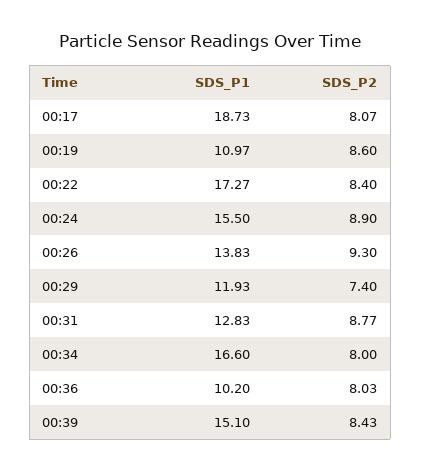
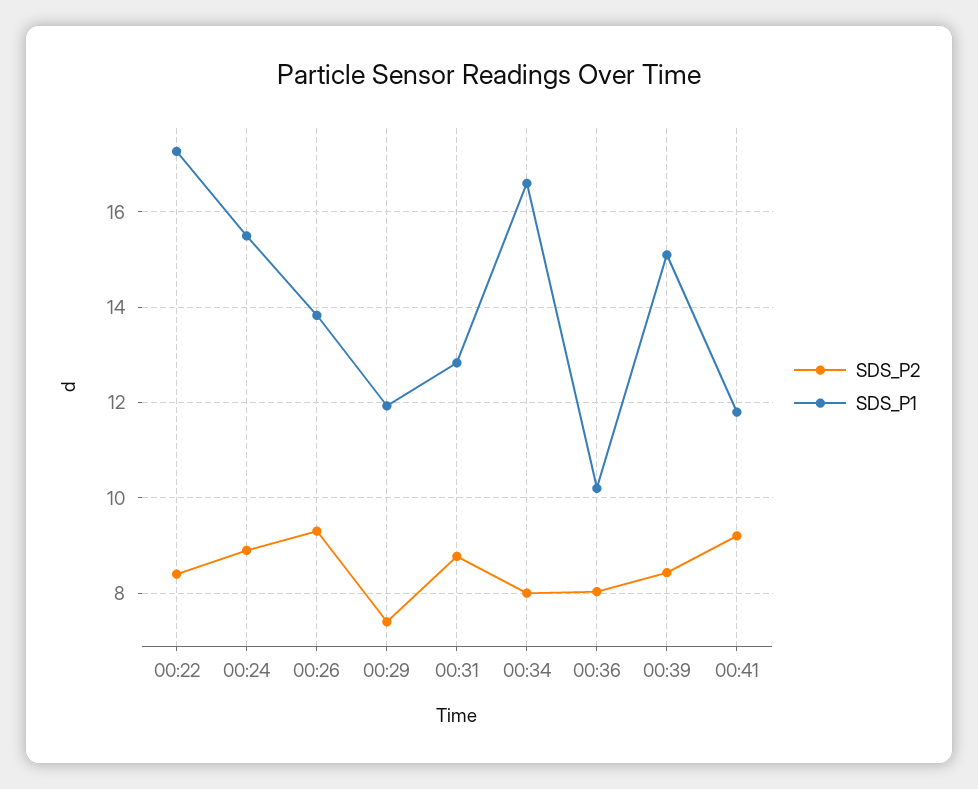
SDS_P1, 00:17: 18.73 -> none
SDS_P2, 00:17: 8.07 -> none
SDS_P1, 00:19: 10.97 -> none
SDS_P2, 00:19: 8.6 -> none
SDS_P2, 00:41: none -> 9.2
SDS_P1, 00:41: none -> 11.8

